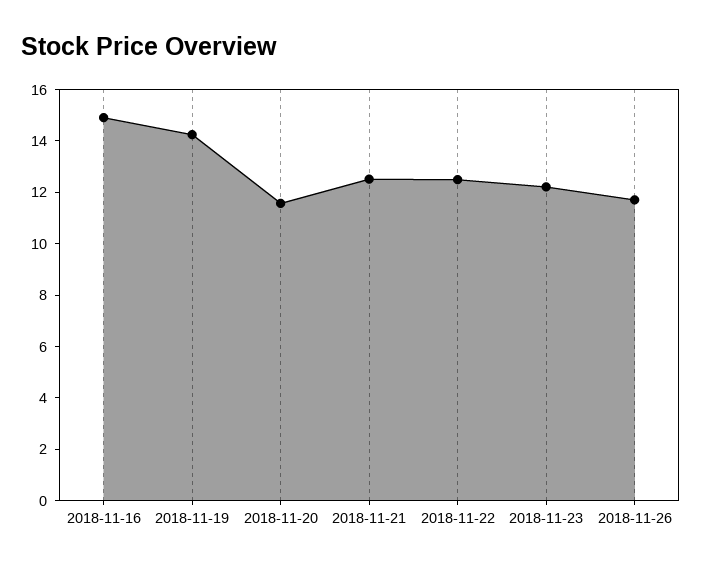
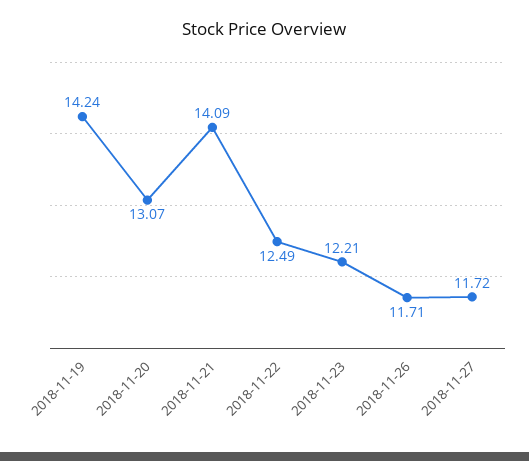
2018-11-16: 15 -> none
2018-11-20: 11.5 -> 13.07
2018-11-21: 12.5 -> 14.09
2018-11-27: none -> 11.72

